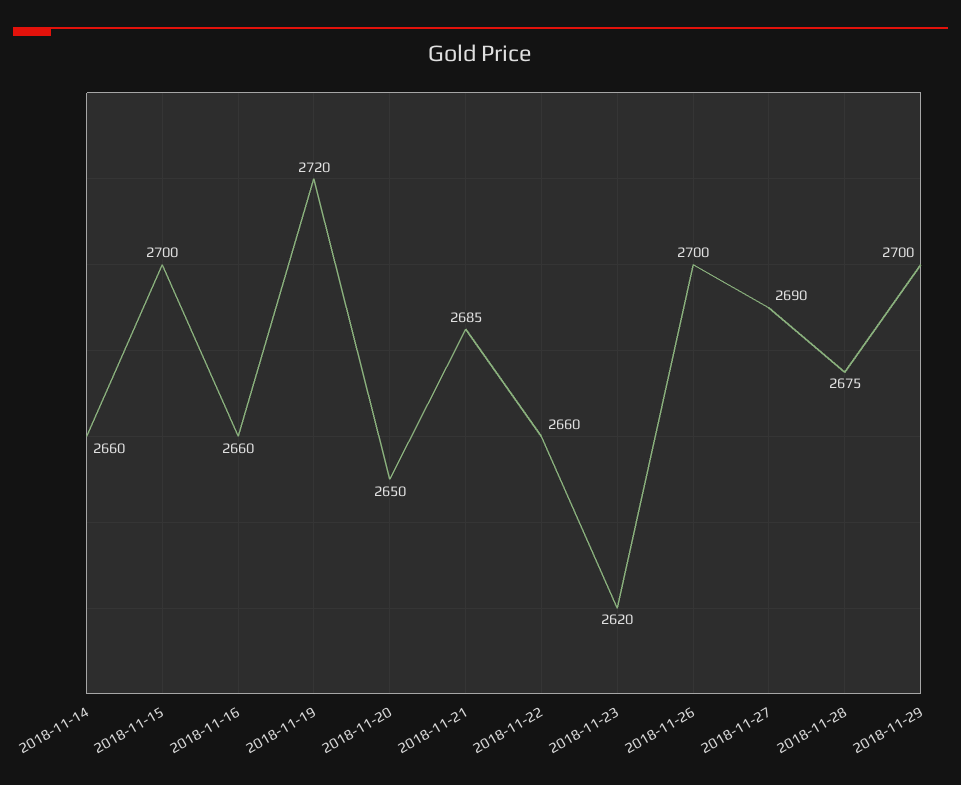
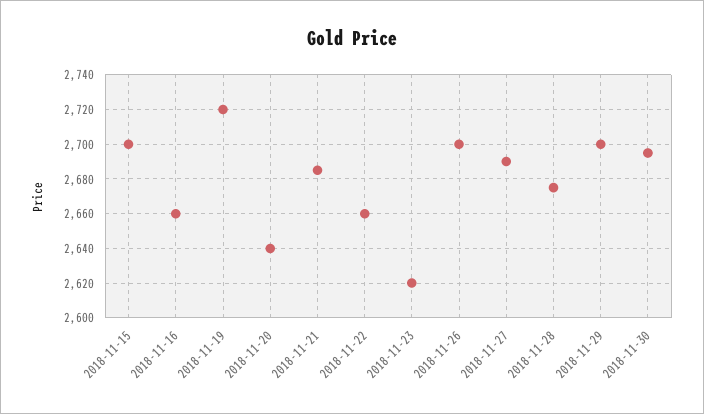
2018-11-14: 2660 -> none
2018-11-20: 2650 -> 2640
2018-11-30: none -> 2695

